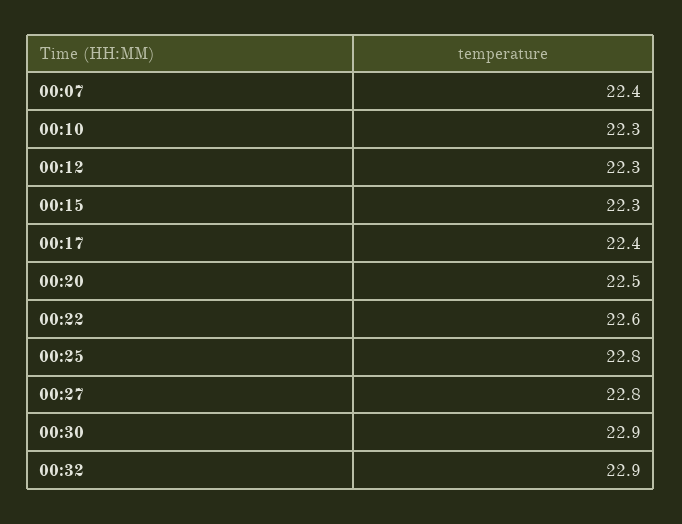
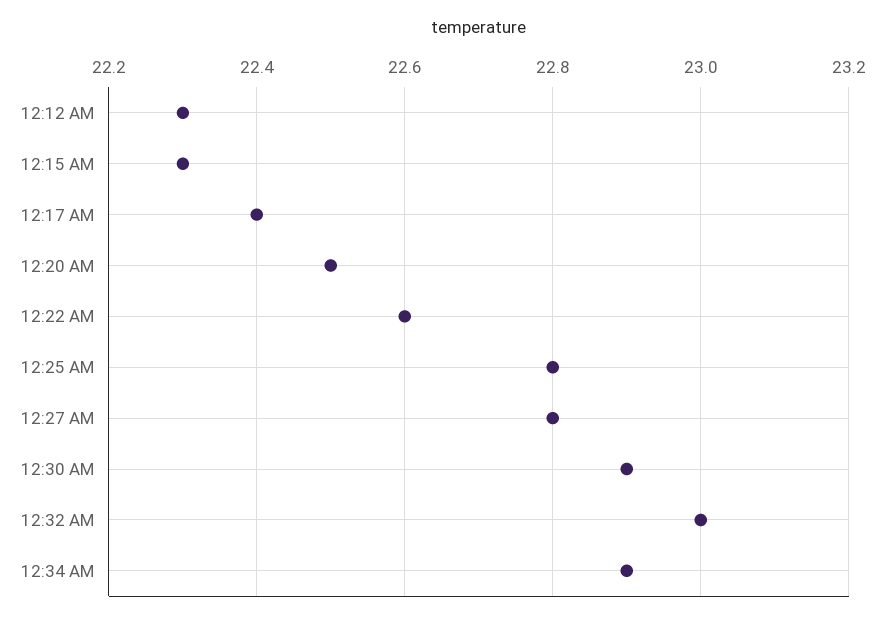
00:07: 22.4 -> none
00:10: 22.3 -> none
00:32: 22.9 -> 23
12:34 AM: none -> 22.9

